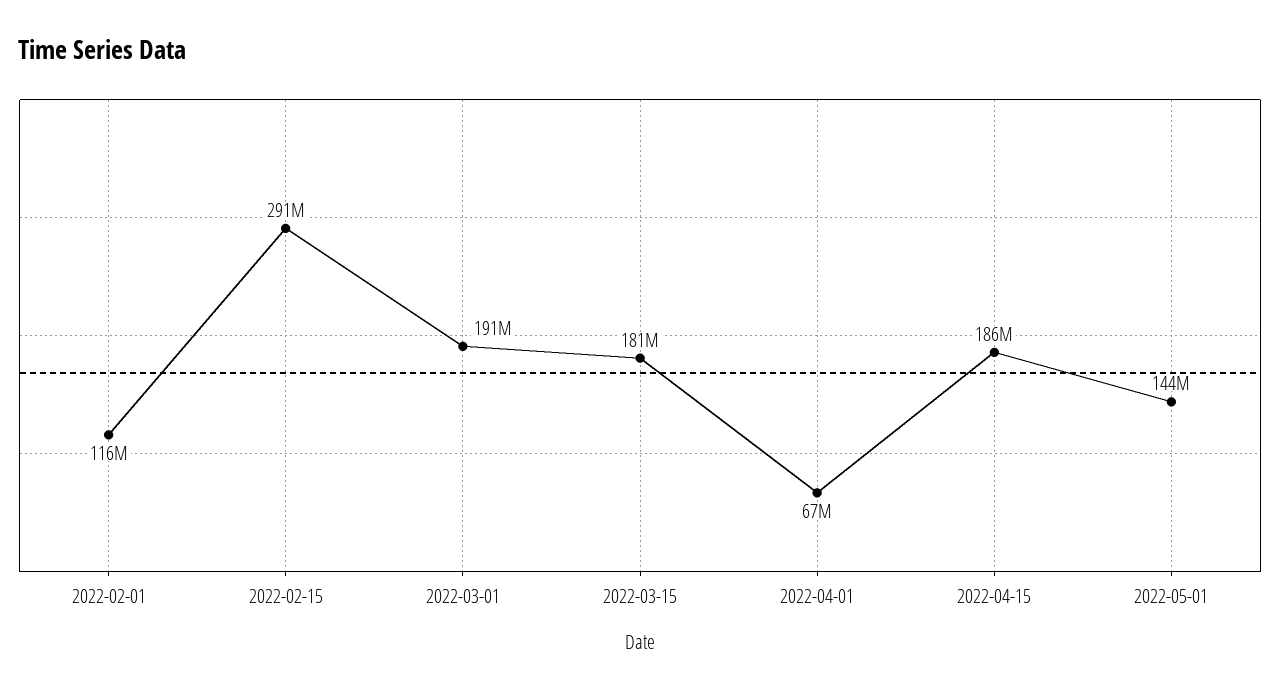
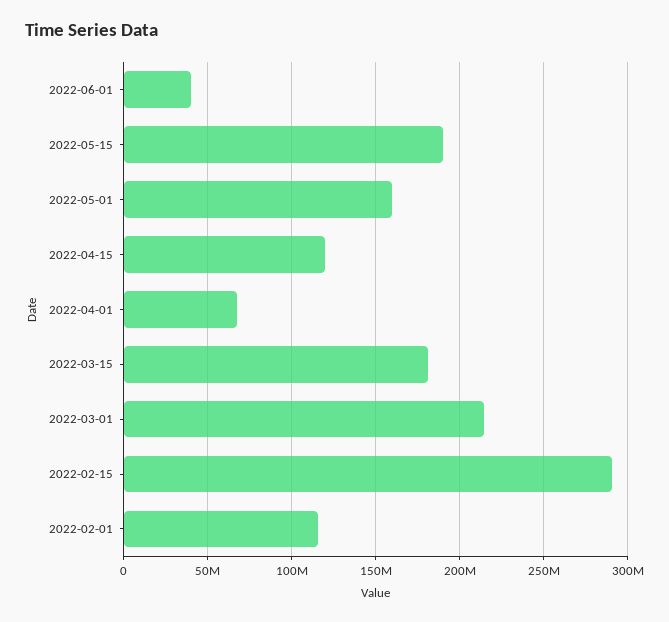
2022-03-01: 191000000 -> 215000000
2022-04-15: 186000000 -> 120000000
2022-05-01: 144000000 -> 160000000
2022-06-01: none -> 40000000
2022-05-15: none -> 190000000

